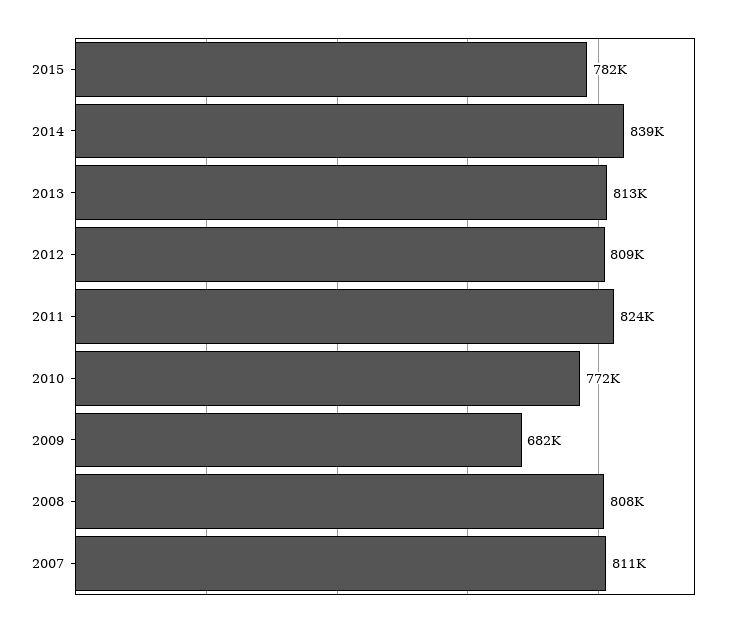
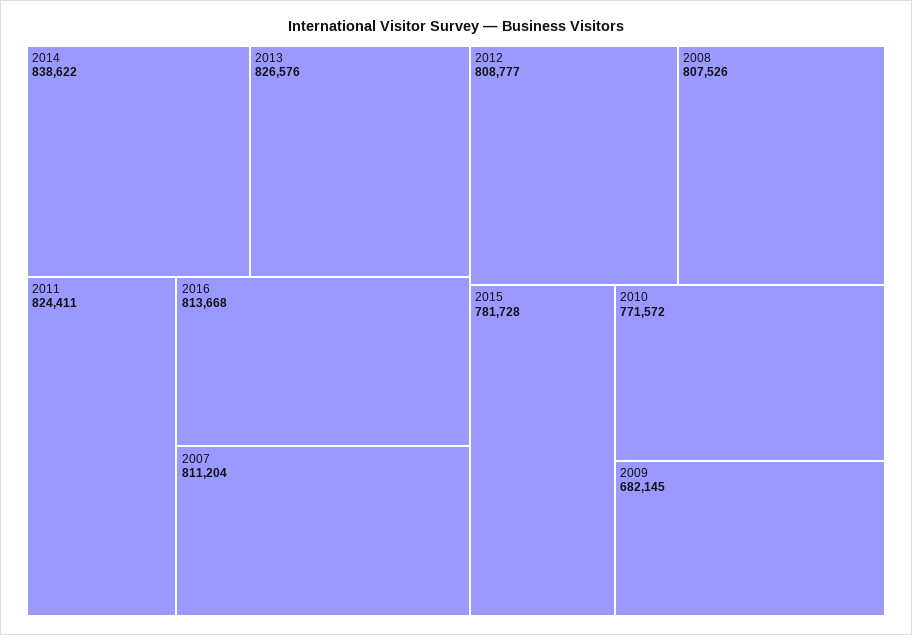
2013: 813000 -> 826576
2016: none -> 813668

